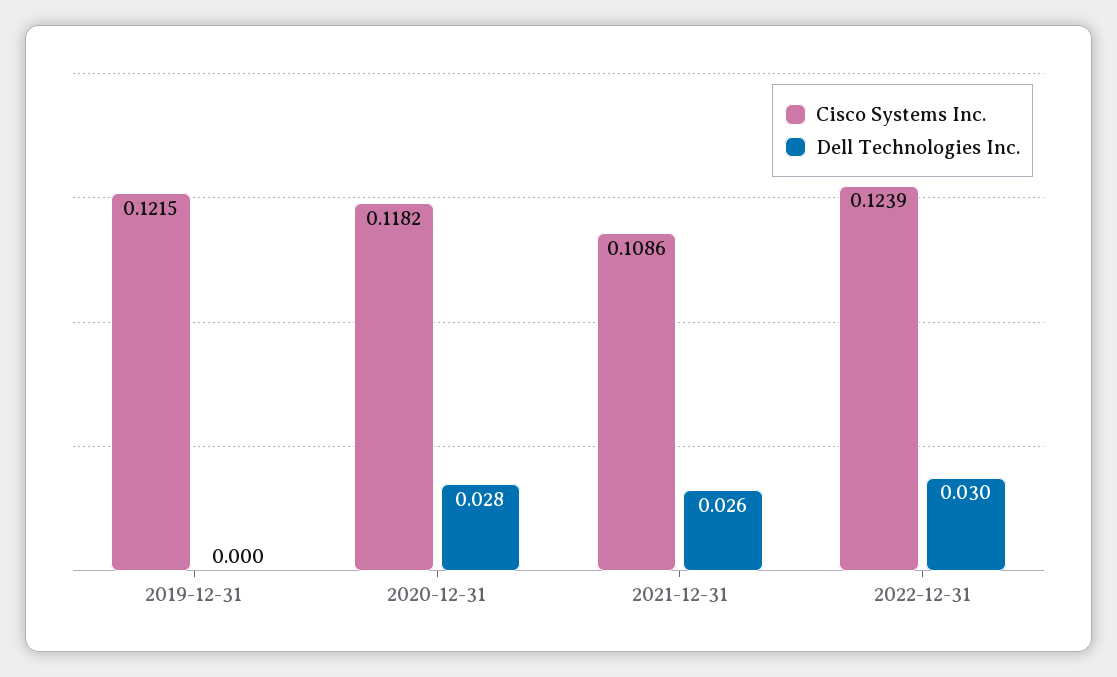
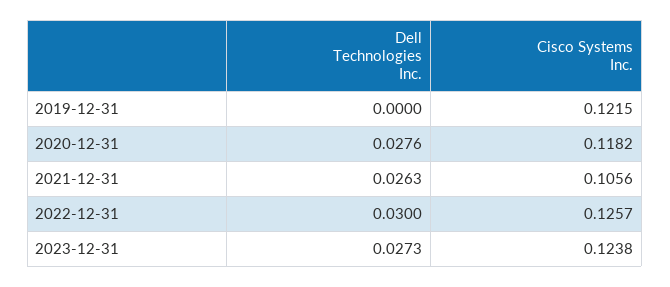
Cisco Systems Inc., 2021-12-31: 0.1086 -> 0.1056
Cisco Systems Inc., 2022-12-31: 0.1239 -> 0.1257
Dell Technologies Inc., 2023-12-31: none -> 0.0273
Cisco Systems Inc., 2023-12-31: none -> 0.1238

